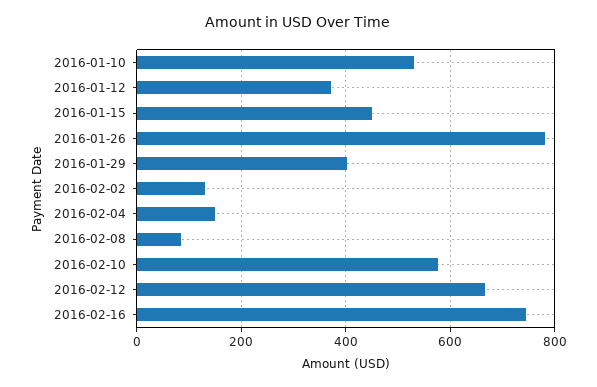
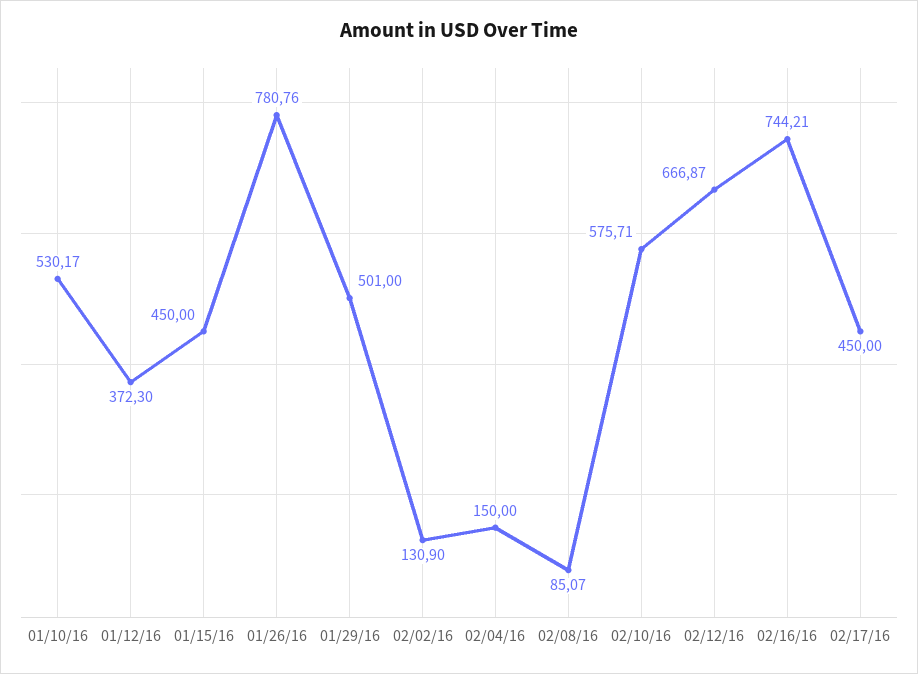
2016-01-29: 400 -> 501
02/17/16: none -> 450

